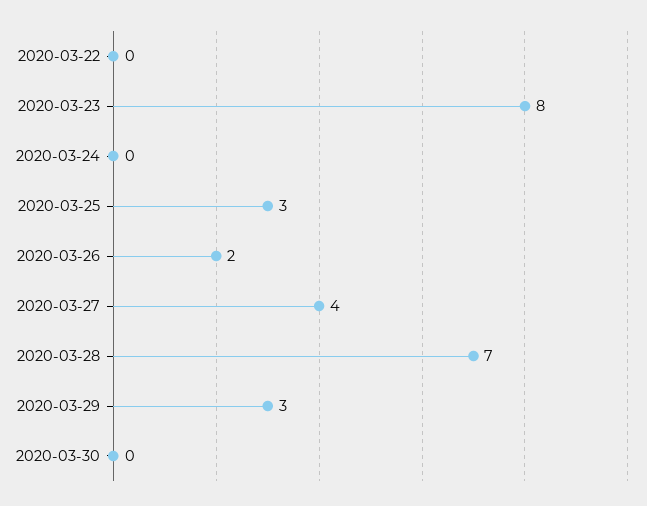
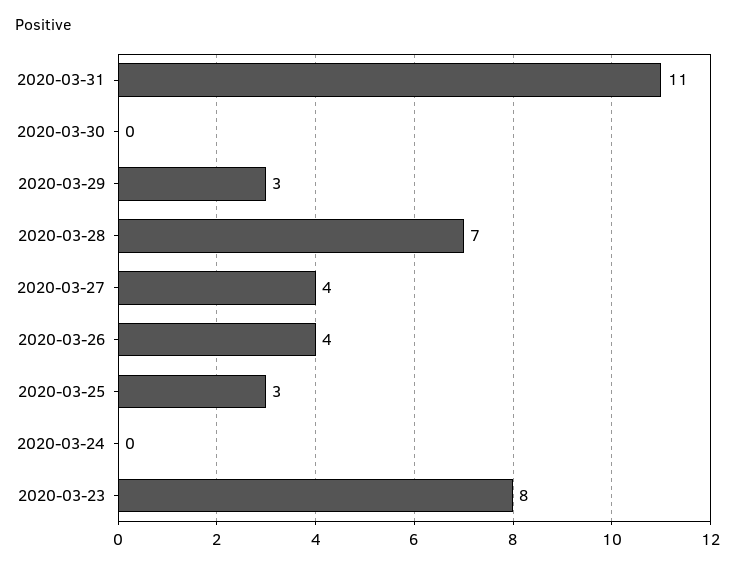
2020-03-22: 0 -> none
2020-03-26: 2 -> 4
2020-03-31: none -> 11

